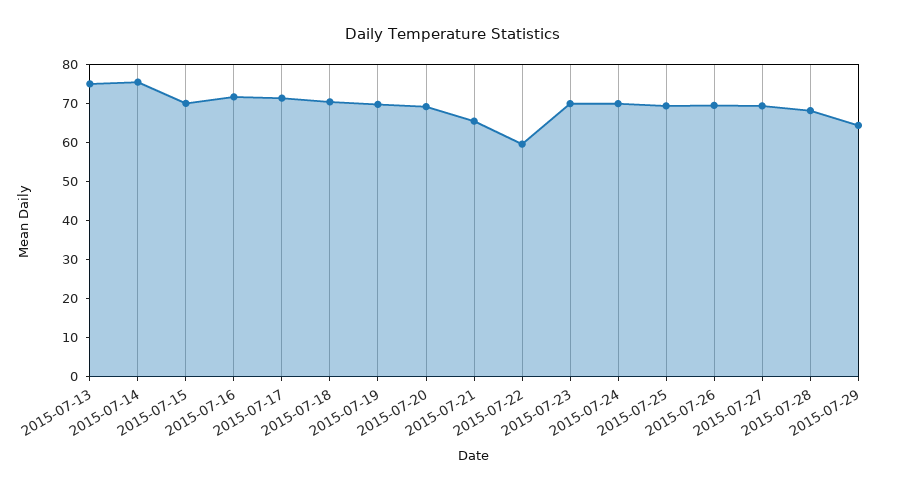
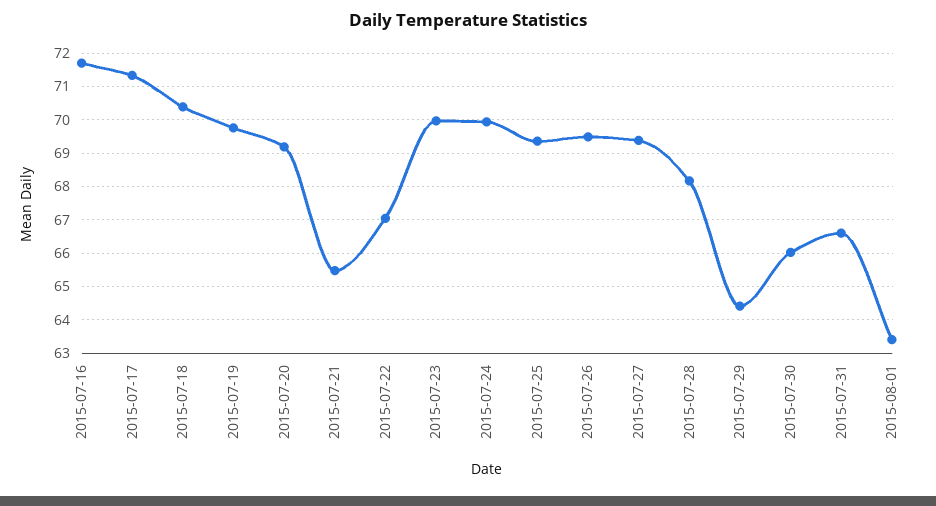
2015-07-13: 75 -> none
2015-07-14: 75 -> none
2015-07-15: 70 -> none
2015-07-22: 60 -> 67
2015-07-30: none -> 66
2015-07-31: none -> 66.6
2015-08-01: none -> 63.4

